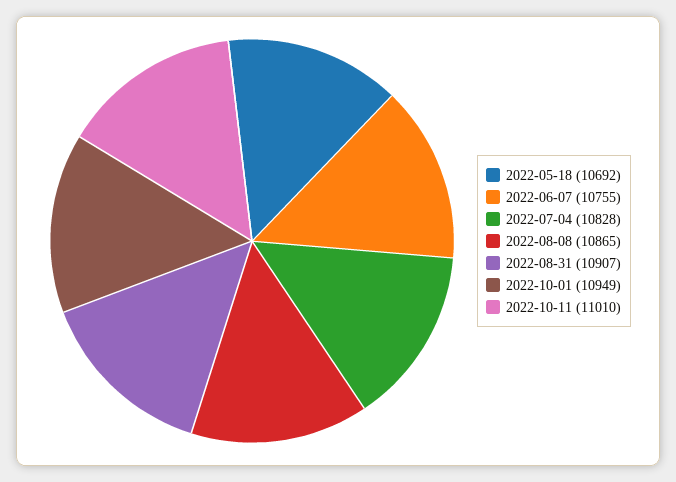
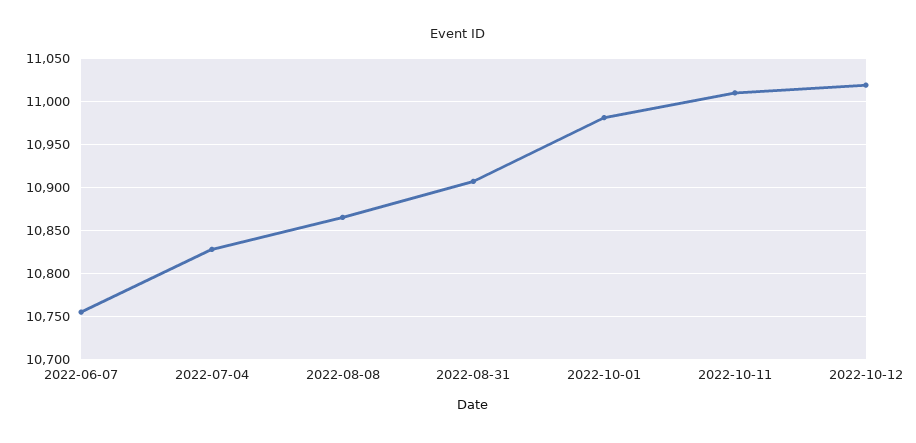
2022-05-18: 10692 -> none
2022-10-01: 10949 -> 10980
2022-10-12: none -> 11020

